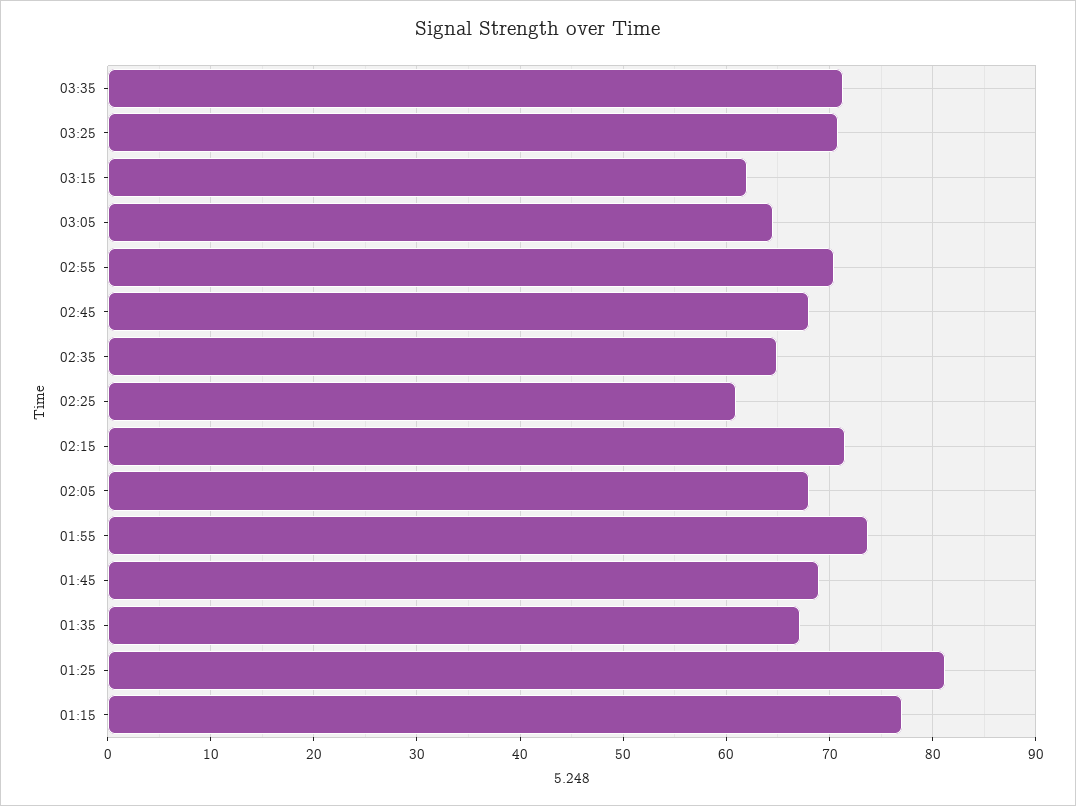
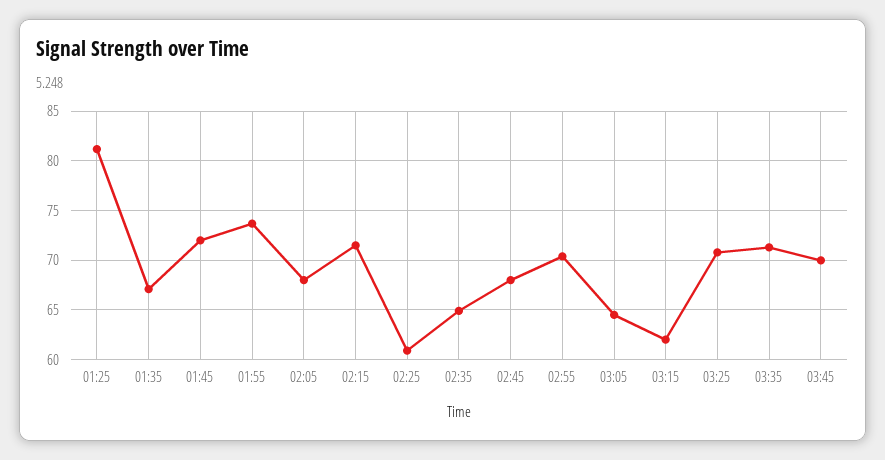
01:45: 69 -> 72
01:15: 77 -> none
03:45: none -> 70

